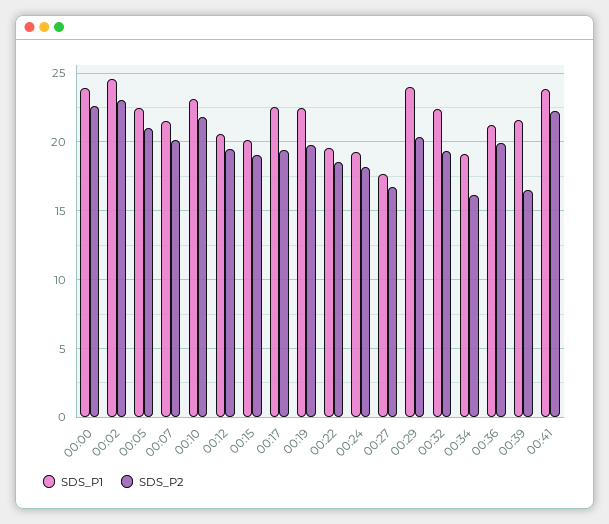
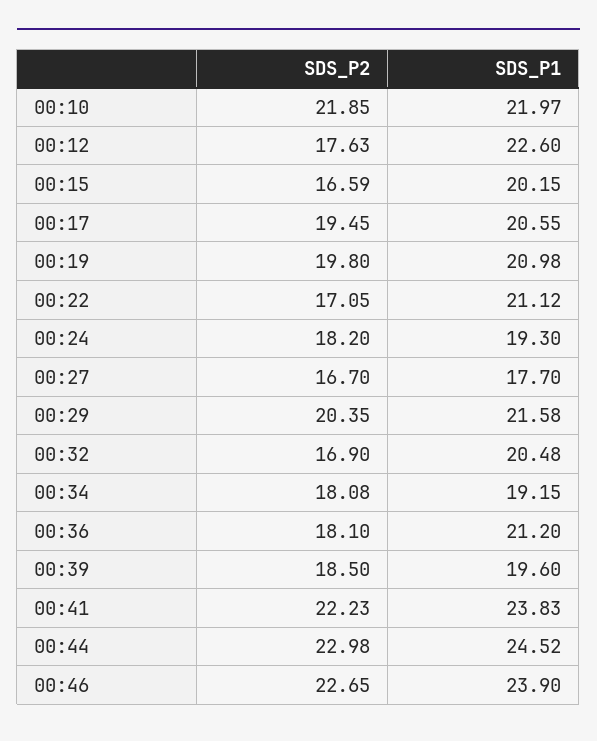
SDS_P1, 00:00: 24 -> none
SDS_P2, 00:00: 22.5 -> none
SDS_P1, 00:02: 24.5 -> none
SDS_P2, 00:02: 23 -> none
SDS_P1, 00:05: 22.5 -> none
SDS_P2, 00:05: 21 -> none
SDS_P1, 00:07: 21.5 -> none
SDS_P2, 00:07: 20 -> none
SDS_P1, 00:10: 23 -> 21.97
SDS_P1, 00:12: 20.5 -> 22.6
SDS_P2, 00:12: 19.5 -> 17.63
SDS_P2, 00:15: 19 -> 16.59
SDS_P1, 00:17: 22.5 -> 20.55
SDS_P1, 00:19: 22.5 -> 20.98
SDS_P1, 00:22: 19.5 -> 21.12
SDS_P2, 00:22: 18.5 -> 17.05
SDS_P1, 00:29: 24 -> 21.58
SDS_P1, 00:32: 22.5 -> 20.48
SDS_P2, 00:32: 19.5 -> 16.9
SDS_P2, 00:34: 16 -> 18.08
SDS_P2, 00:36: 20 -> 18.1
SDS_P1, 00:39: 21.5 -> 19.6
SDS_P2, 00:39: 16.5 -> 18.5
SDS_P2, 00:44: none -> 22.98
SDS_P1, 00:44: none -> 24.52
SDS_P2, 00:46: none -> 22.65
SDS_P1, 00:46: none -> 23.9

